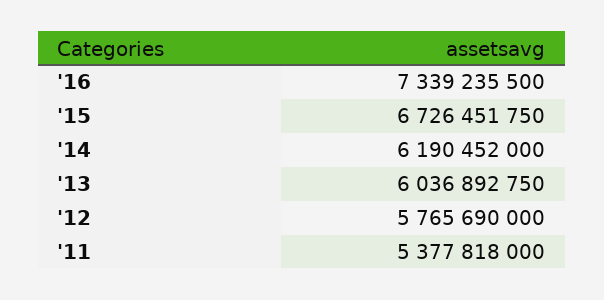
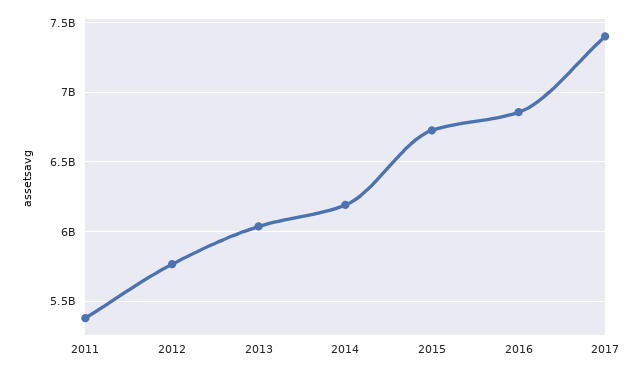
'16: 7339235500 -> 6850000000
2017: none -> 7400000000

